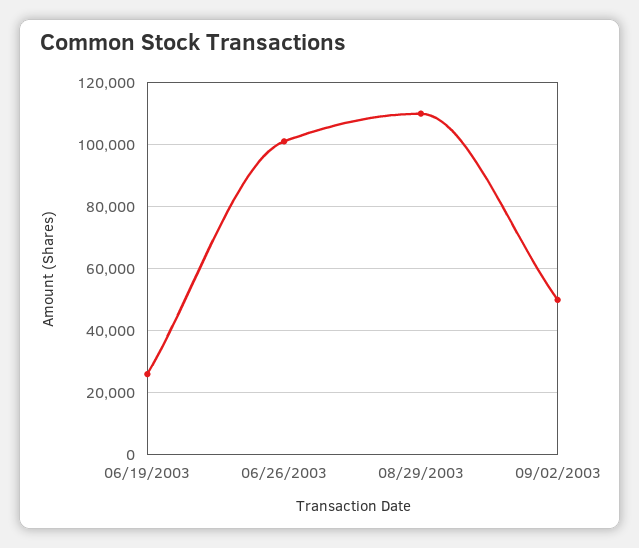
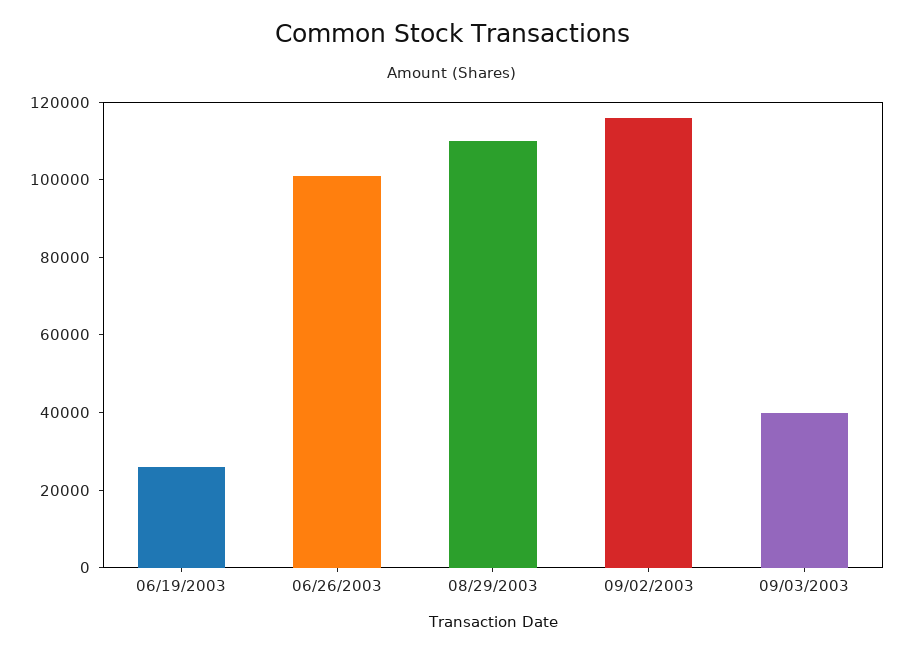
09/02/2003: 50000 -> 115000
09/03/2003: none -> 40000

